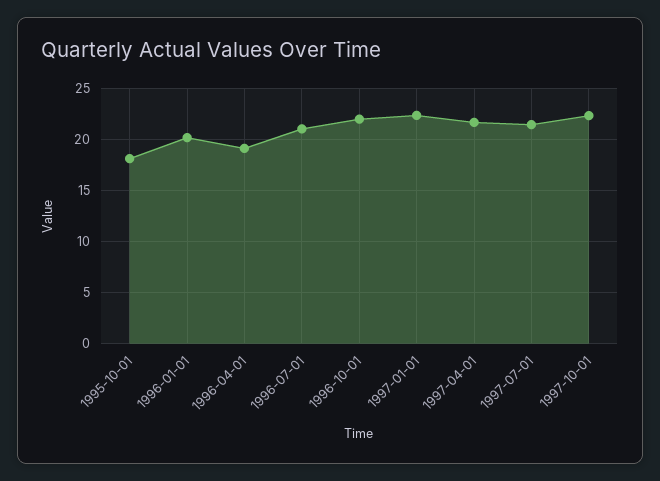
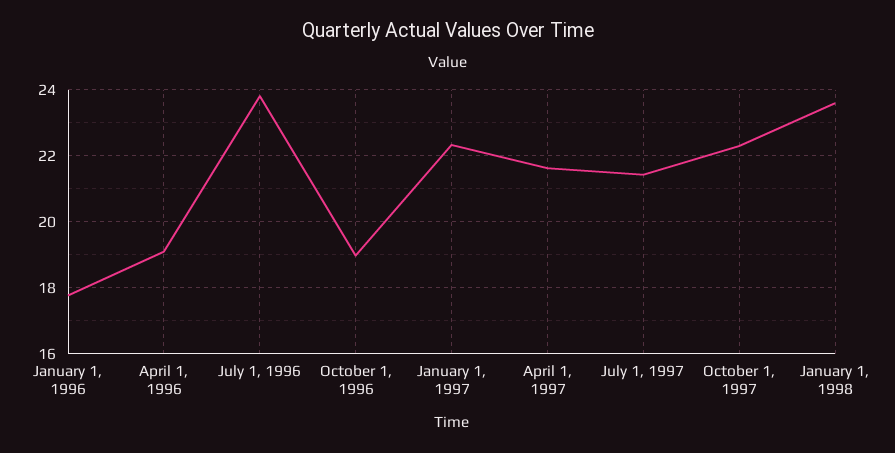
1995-10-01: 18 -> none
1996-01-01: 20 -> 17.8
1996-07-01: 21 -> 23.8
1996-10-01: 22 -> 19
January 1, 1998: none -> 23.6

